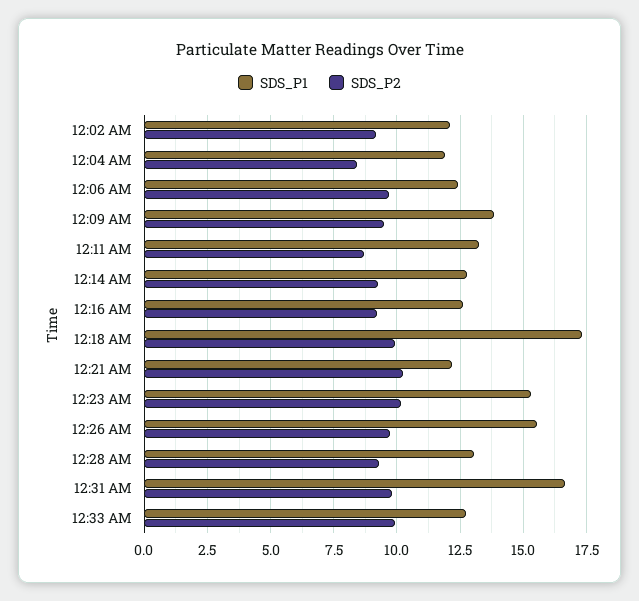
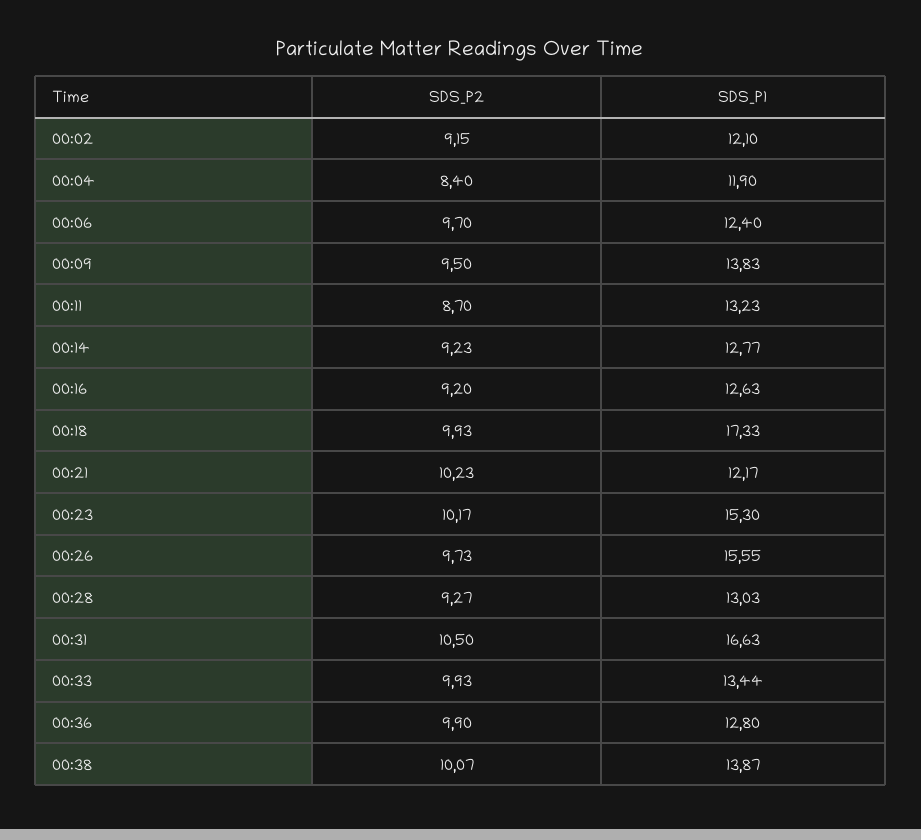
SDS_P2, 12:31 AM: 9.75 -> 10.5
SDS_P1, 12:33 AM: 12.75 -> 13.44
SDS_P2, 00:36: none -> 9.9
SDS_P1, 00:36: none -> 12.8
SDS_P2, 00:38: none -> 10.07
SDS_P1, 00:38: none -> 13.87

